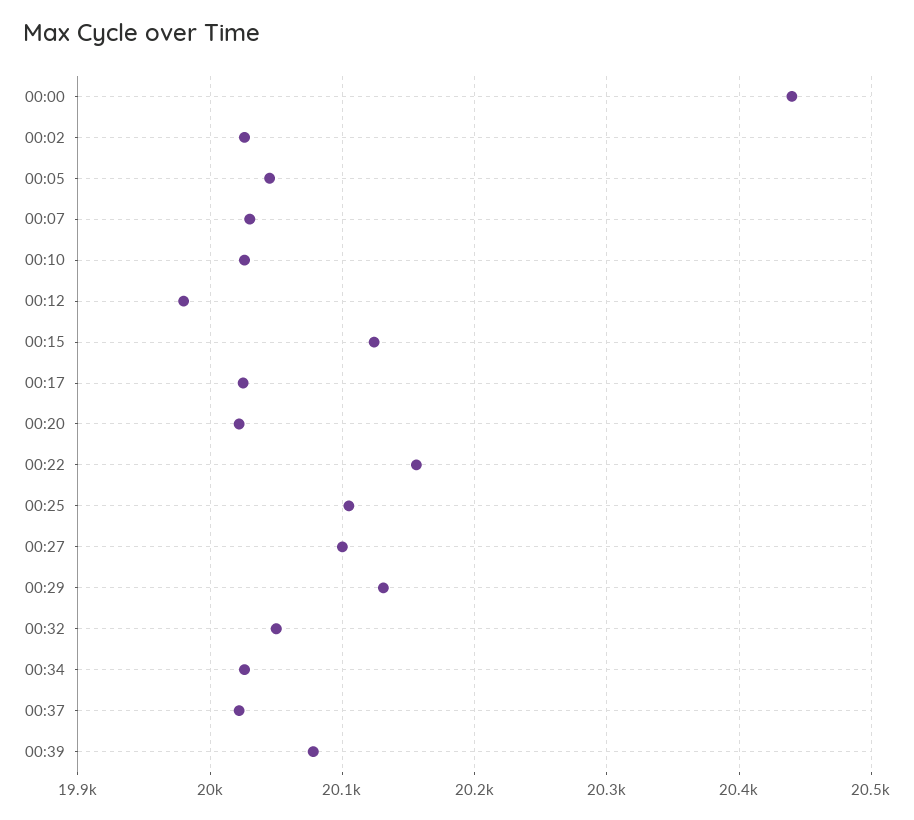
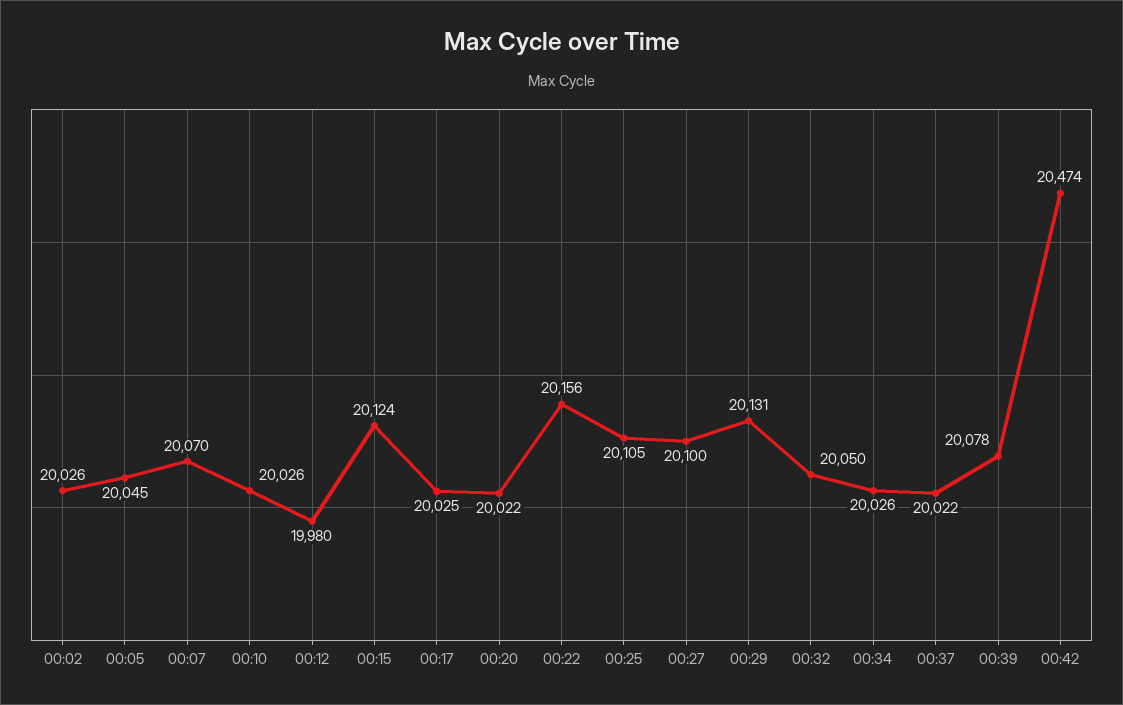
00:00: 20440 -> none
00:07: 20030 -> 20070
00:42: none -> 20474

